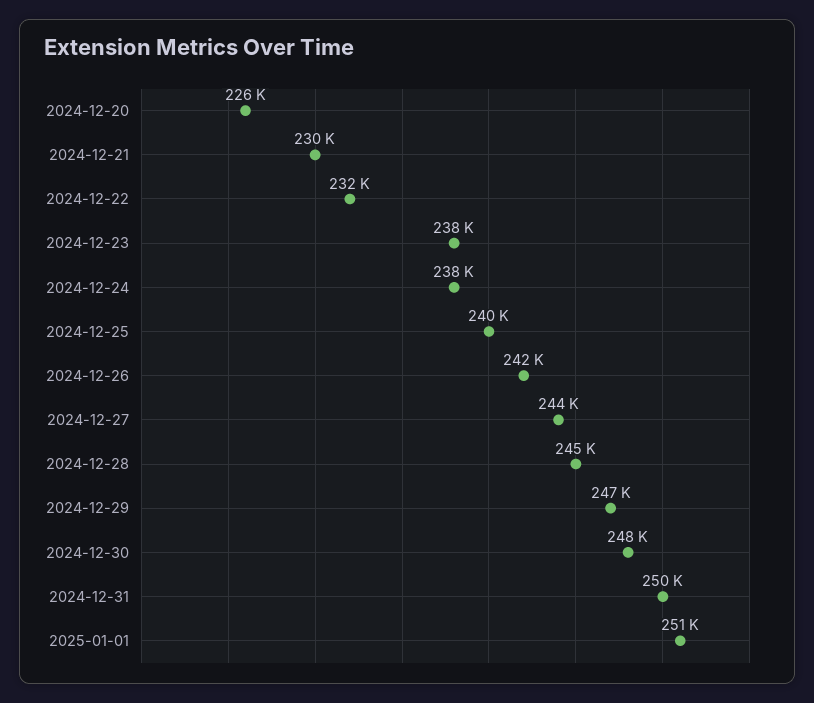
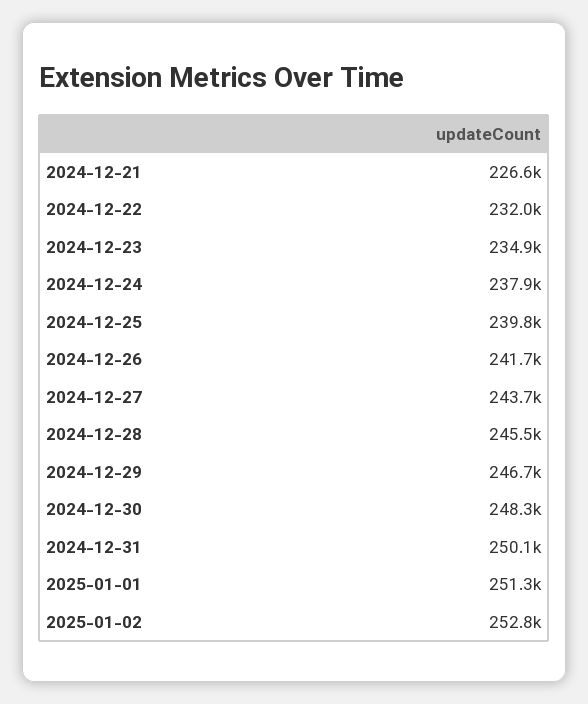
2024-12-20: 226000 -> none
2024-12-21: 230000 -> 226600
2024-12-23: 238000 -> 234900
2025-01-02: none -> 252800

